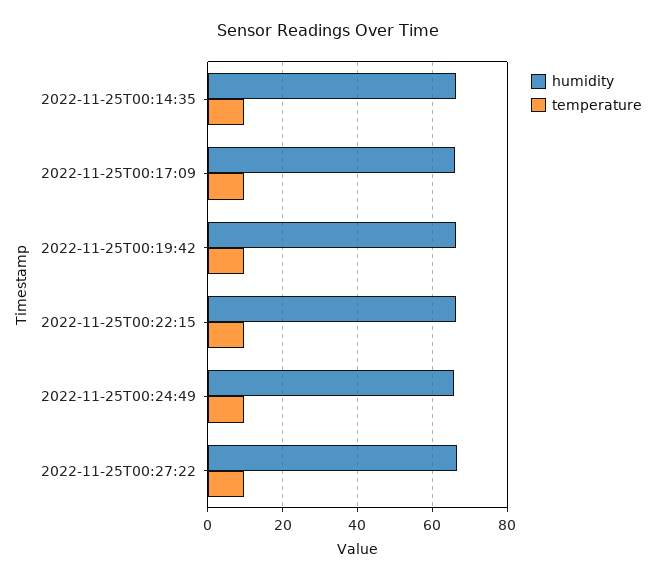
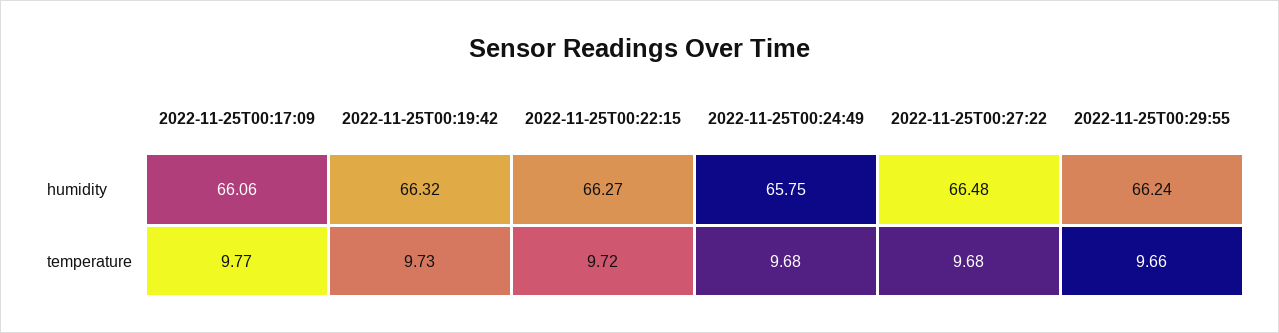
humidity, 2022-11-25T00:14:35: 66 -> none
temperature, 2022-11-25T00:14:35: 10 -> none
humidity, 2022-11-25T00:29:55: none -> 66.24
temperature, 2022-11-25T00:29:55: none -> 9.66

